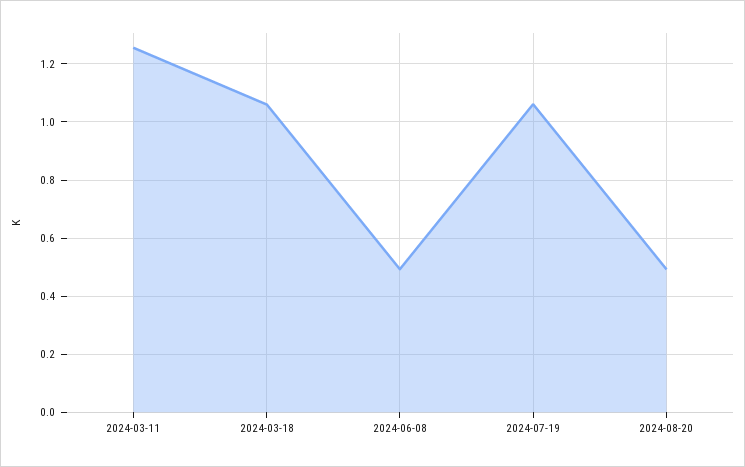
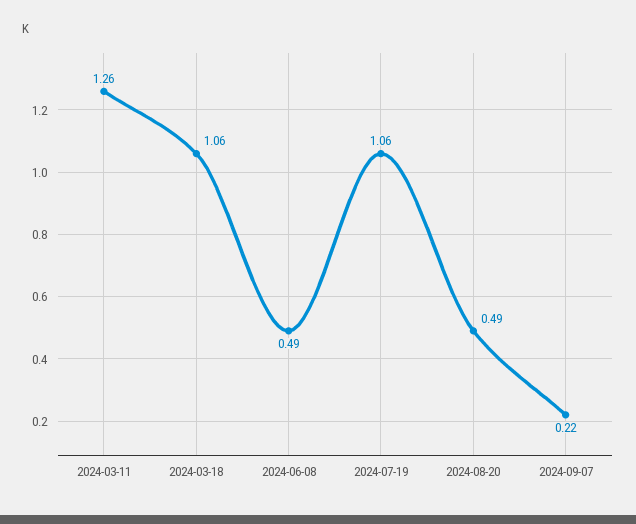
2024-09-07: none -> 0.22

